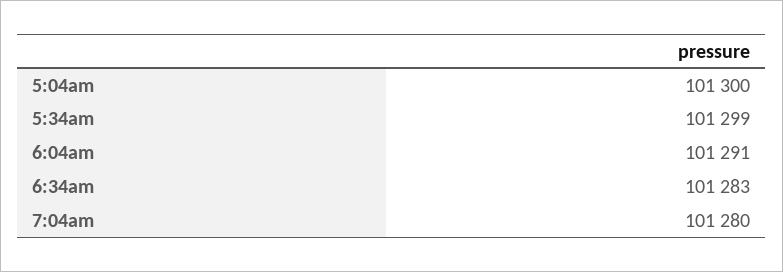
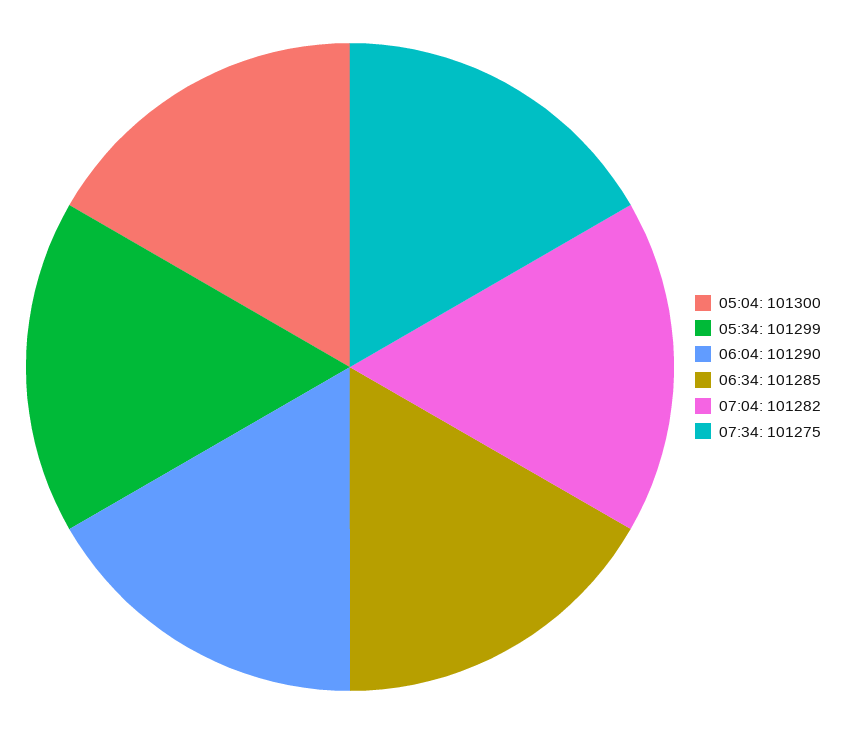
6:04am: 101291 -> 101290
6:34am: 101283 -> 101285
7:04am: 101280 -> 101282
07:34: none -> 101275

